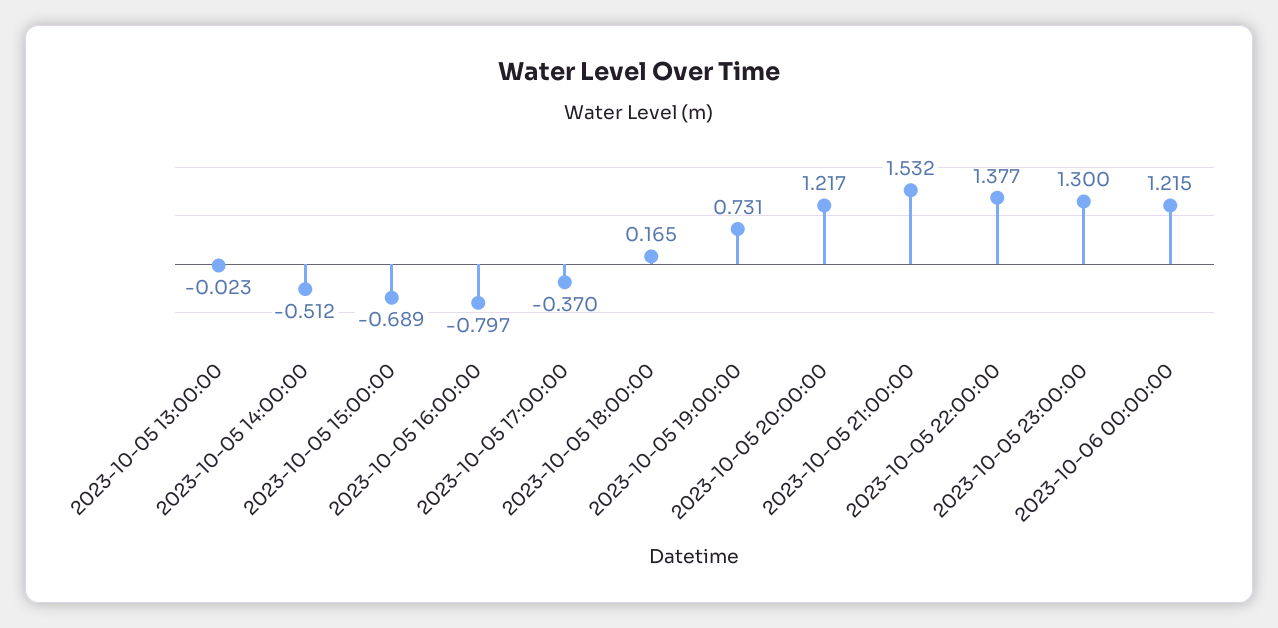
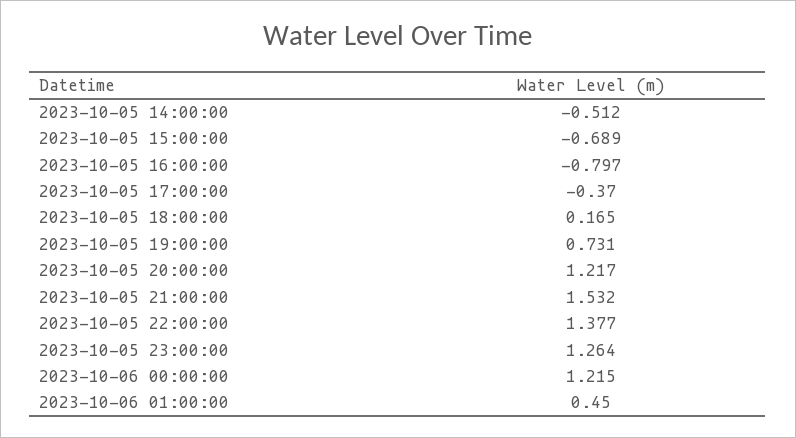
2023-10-05 13:00:00: -0.023 -> none
2023-10-05 23:00:00: 1.3 -> 1.264
2023-10-06 01:00:00: none -> 0.45

